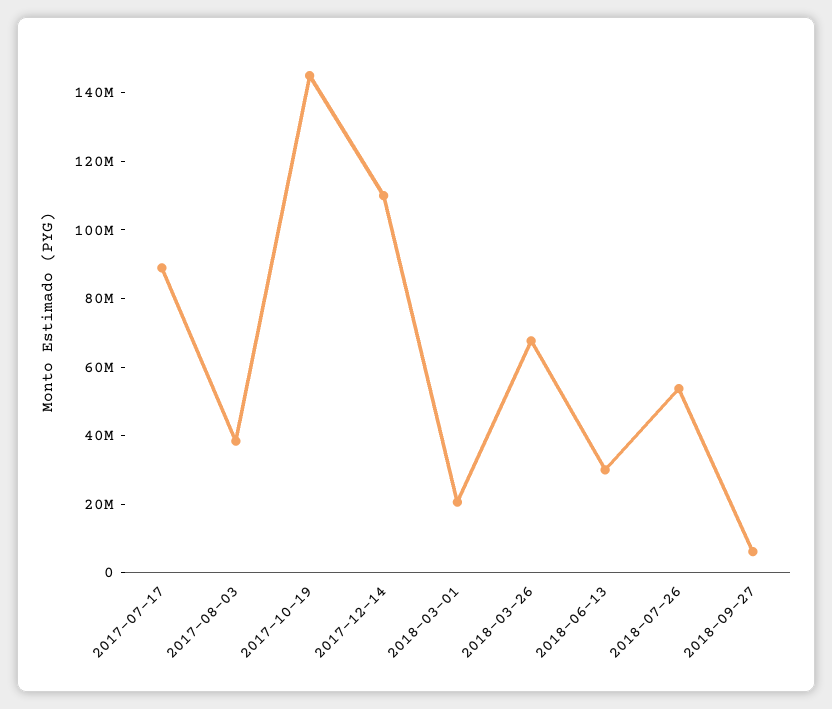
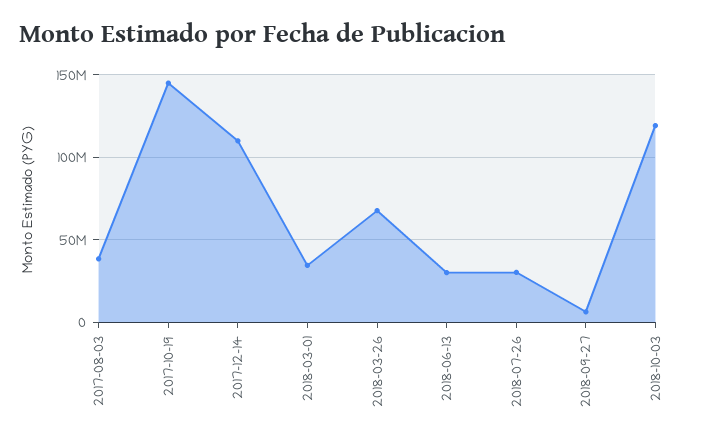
2017-07-17: 90000000 -> none
2018-03-01: 20000000 -> 35000000
2018-07-26: 55000000 -> 30000000
2018-10-03: none -> 120000000

